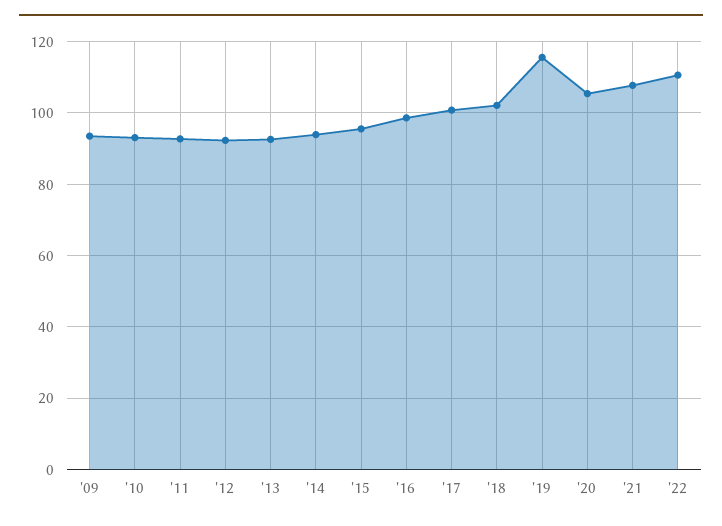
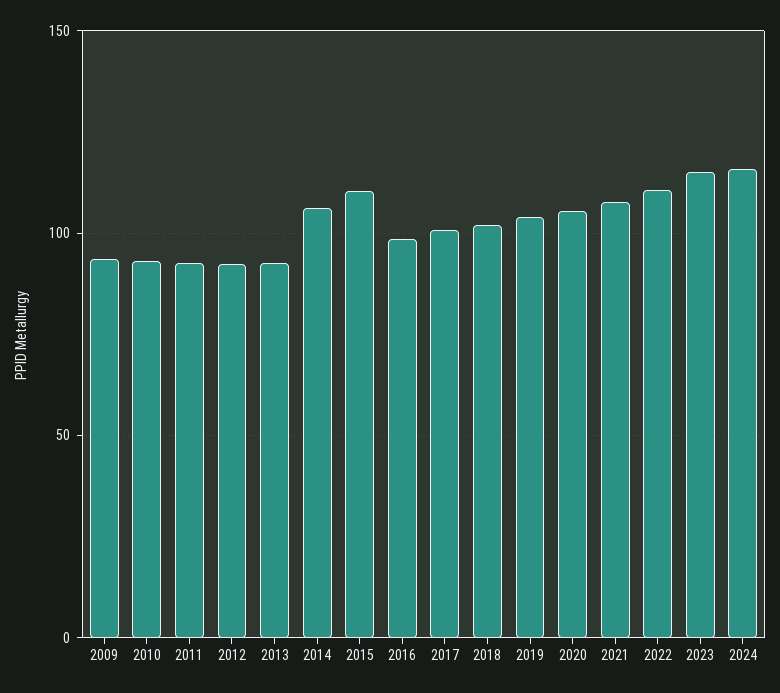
'14: 94 -> 105
'15: 96 -> 110
'19: 116 -> 105
2023: none -> 115
2024: none -> 115

